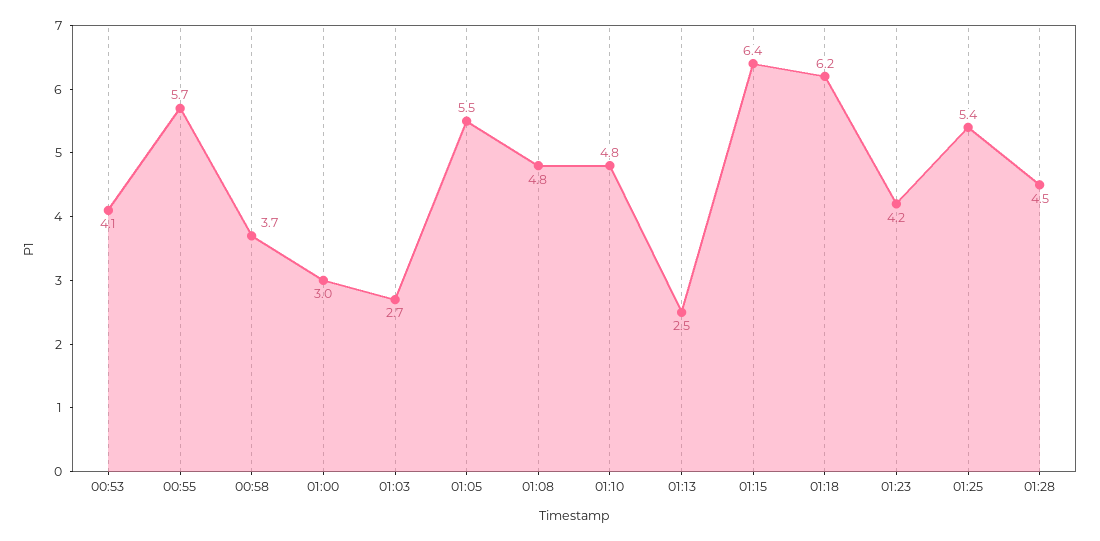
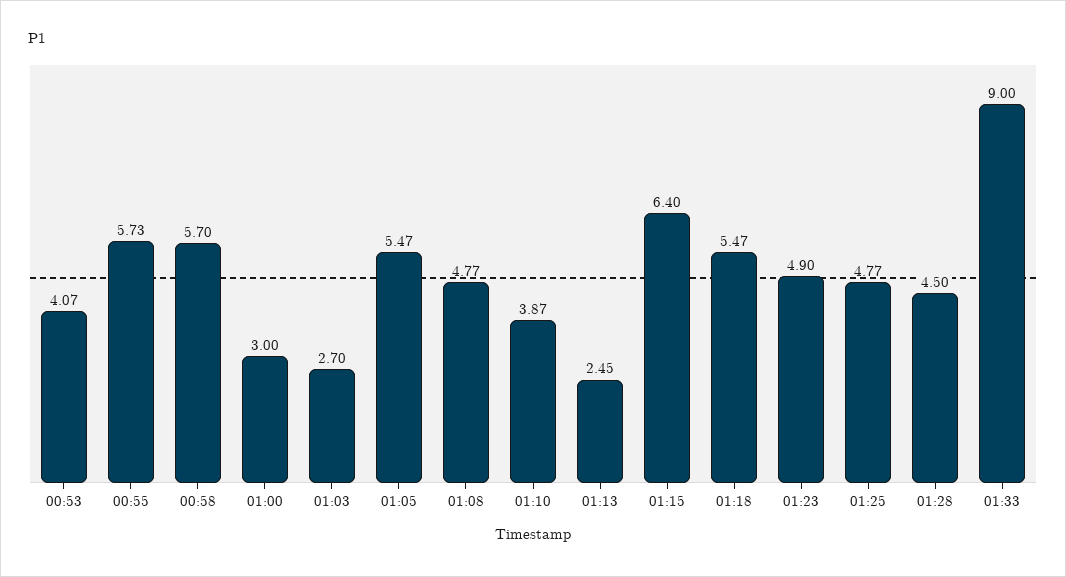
00:58: 3.7 -> 5.7
01:10: 4.8 -> 3.87
01:18: 6.2 -> 5.47
01:23: 4.2 -> 4.9
01:25: 5.4 -> 4.77
01:33: none -> 9

